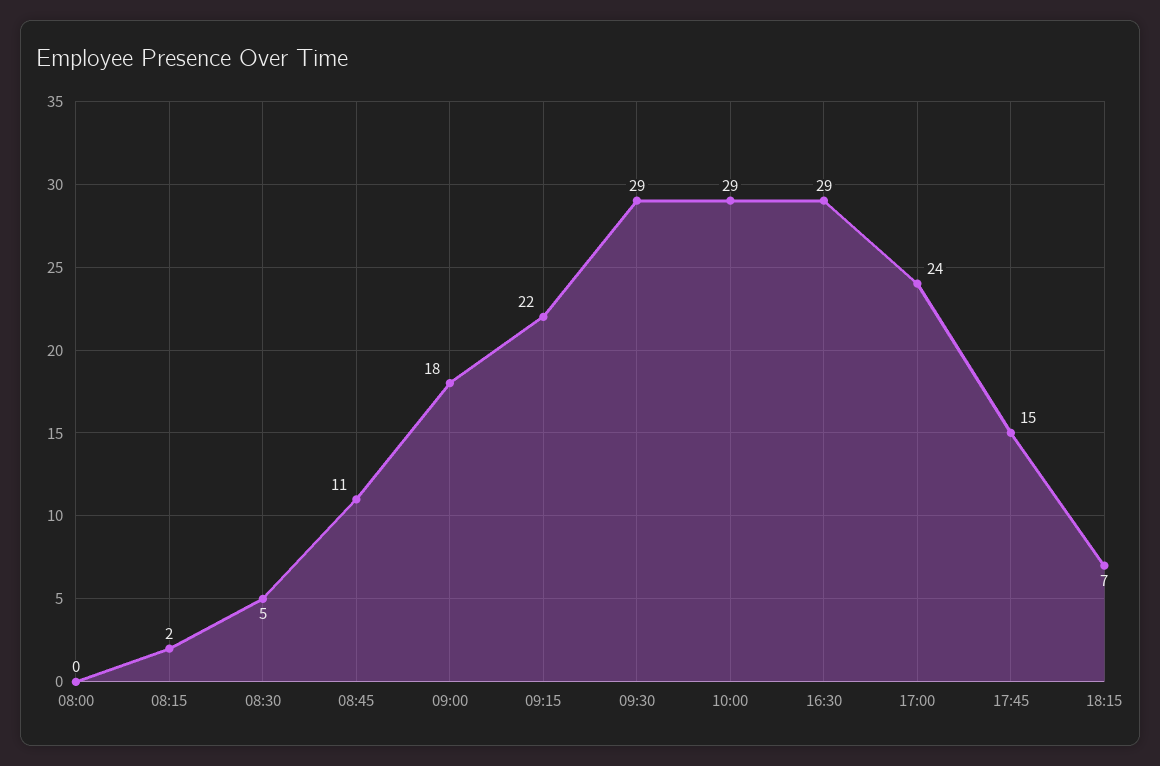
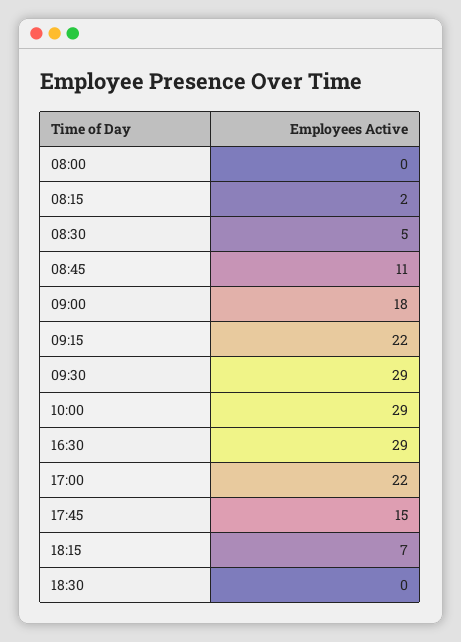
17:00: 24 -> 22
18:30: none -> 0

